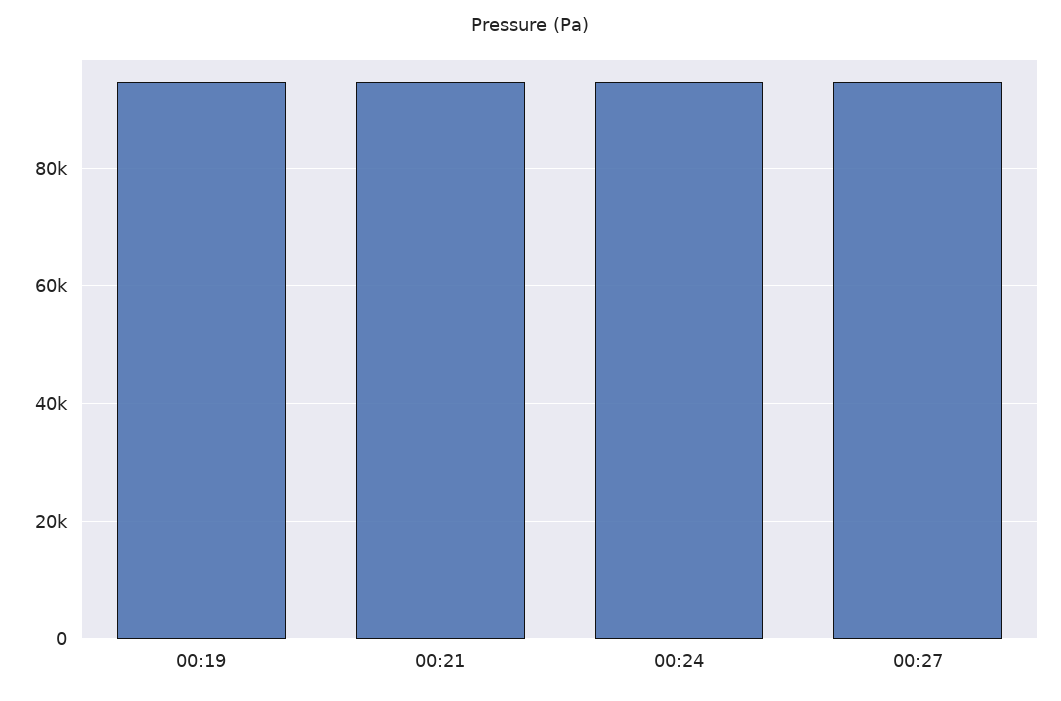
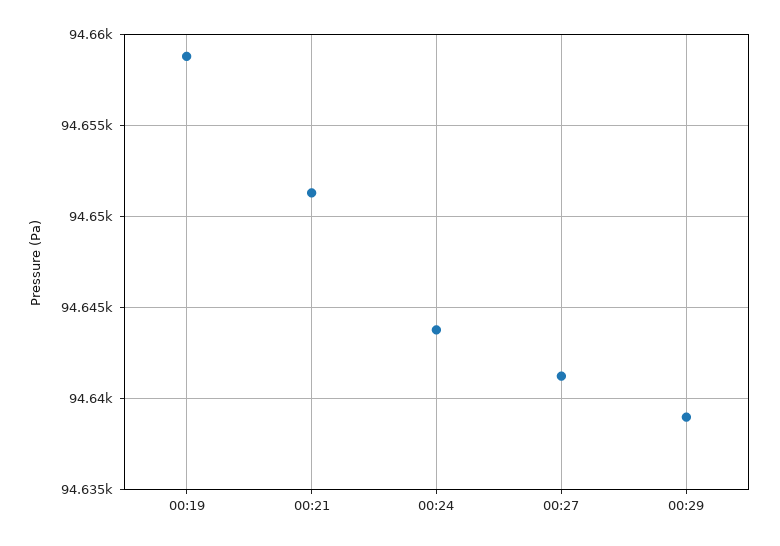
00:29: none -> 94639

